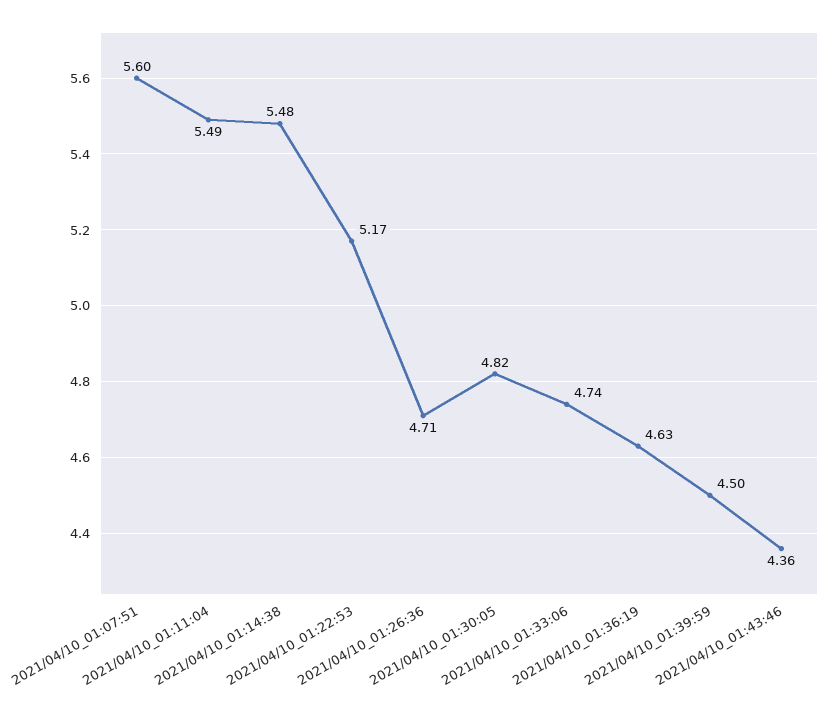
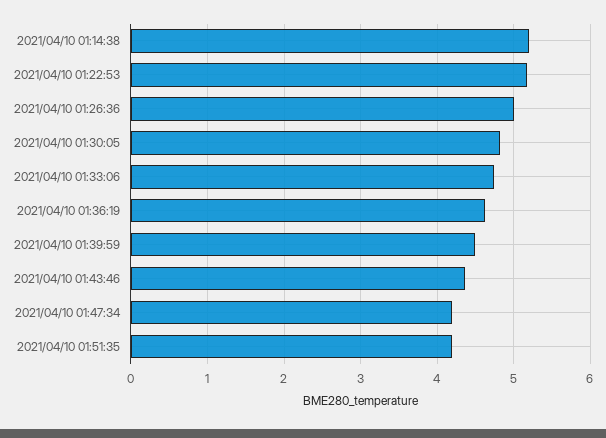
2021/04/10_01:07:51: 5.6 -> none
2021/04/10_01:11:04: 5.49 -> none
2021/04/10_01:14:38: 5.48 -> 5.2
2021/04/10_01:26:36: 4.71 -> 5
2021/04/10 01:47:34: none -> 4.2
2021/04/10 01:51:35: none -> 4.2

